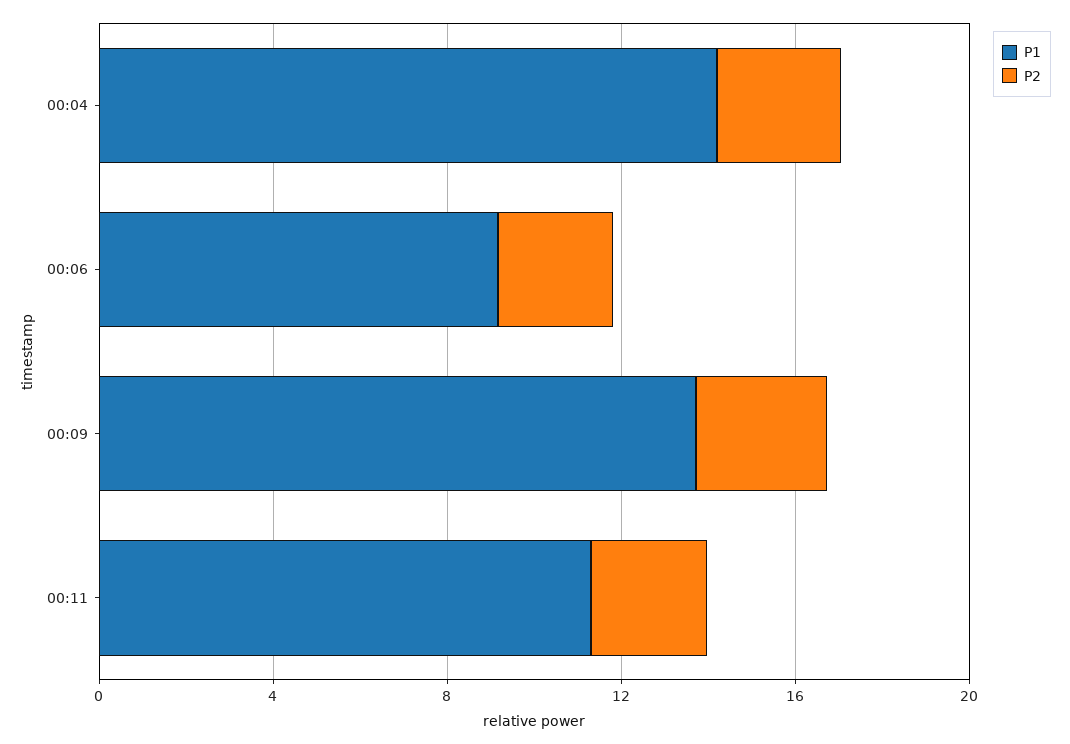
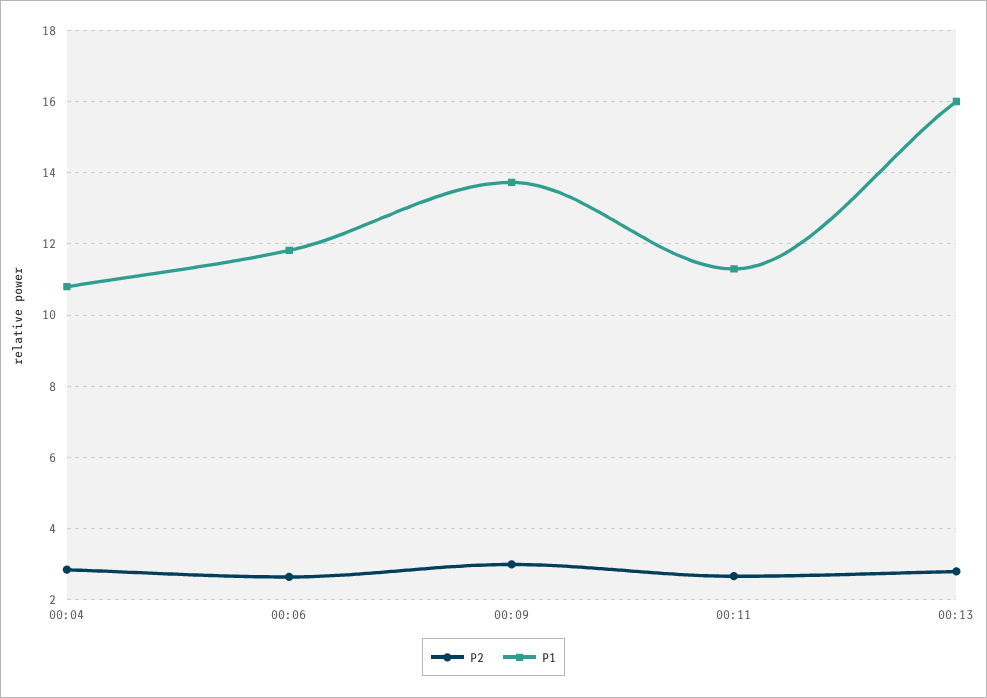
P1, 00:04: 14 -> 10.8
P1, 00:06: 9 -> 11.8
P2, 00:13: none -> 2.8
P1, 00:13: none -> 16

